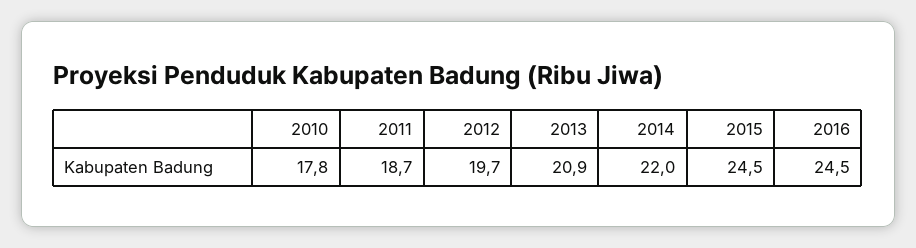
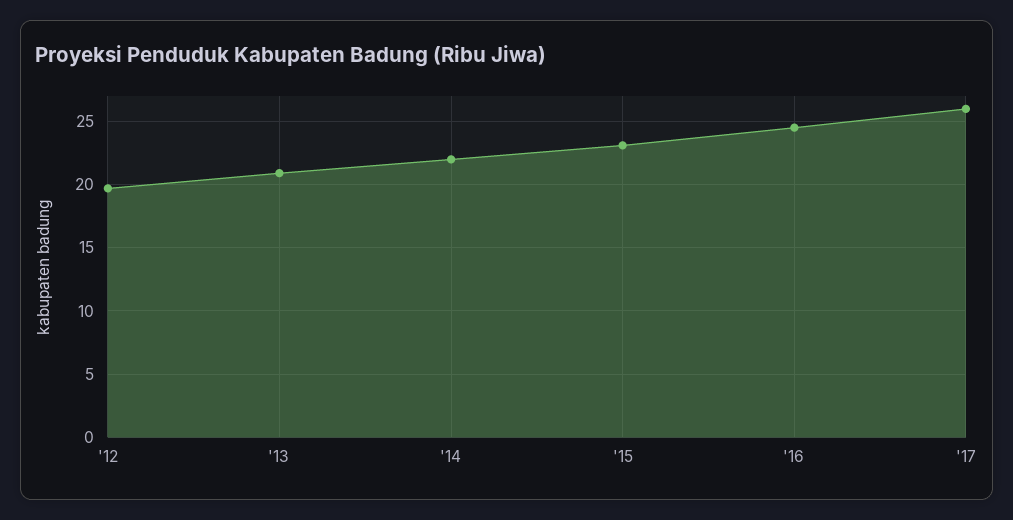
2010: 17.8 -> none
2011: 18.7 -> none
2015: 24.5 -> 23
'17: none -> 26

